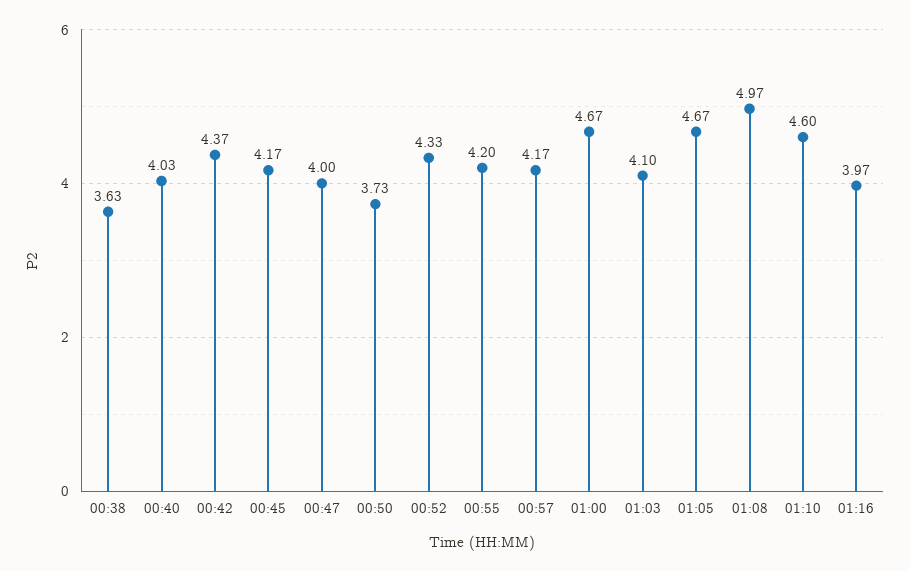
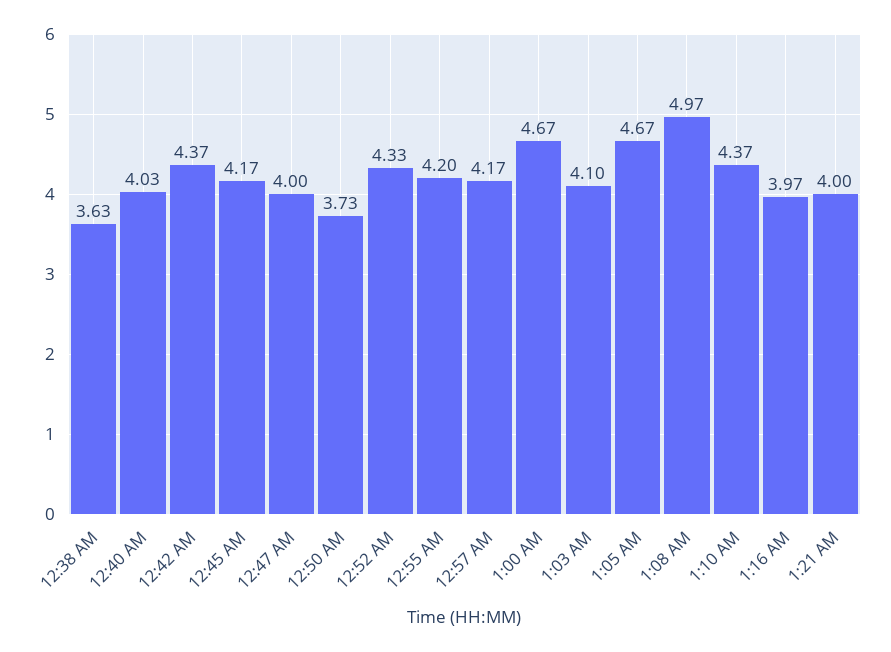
01:10: 4.6 -> 4.37
1:21 AM: none -> 4

